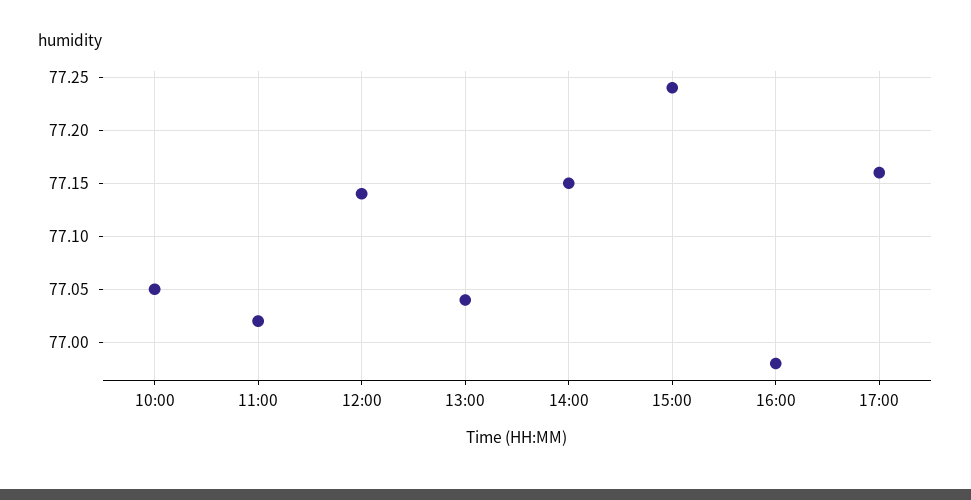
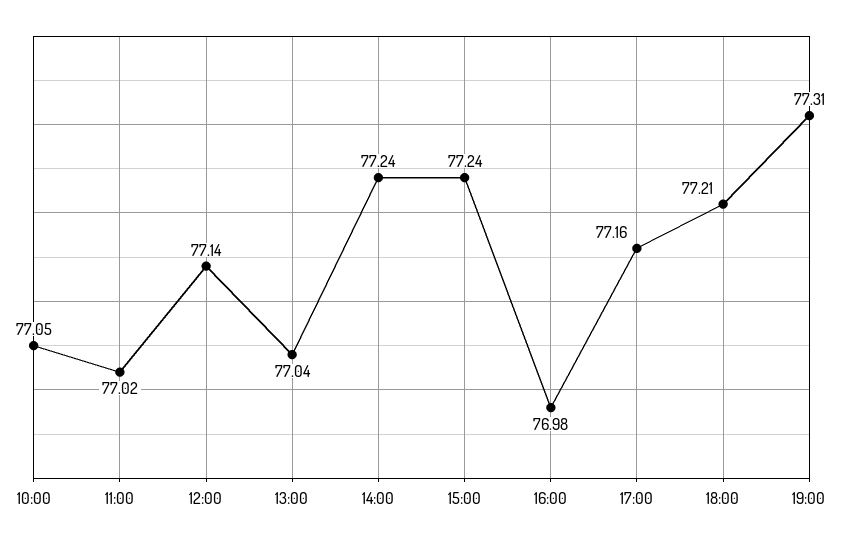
14:00: 77.15 -> 77.24
18:00: none -> 77.21
19:00: none -> 77.31

